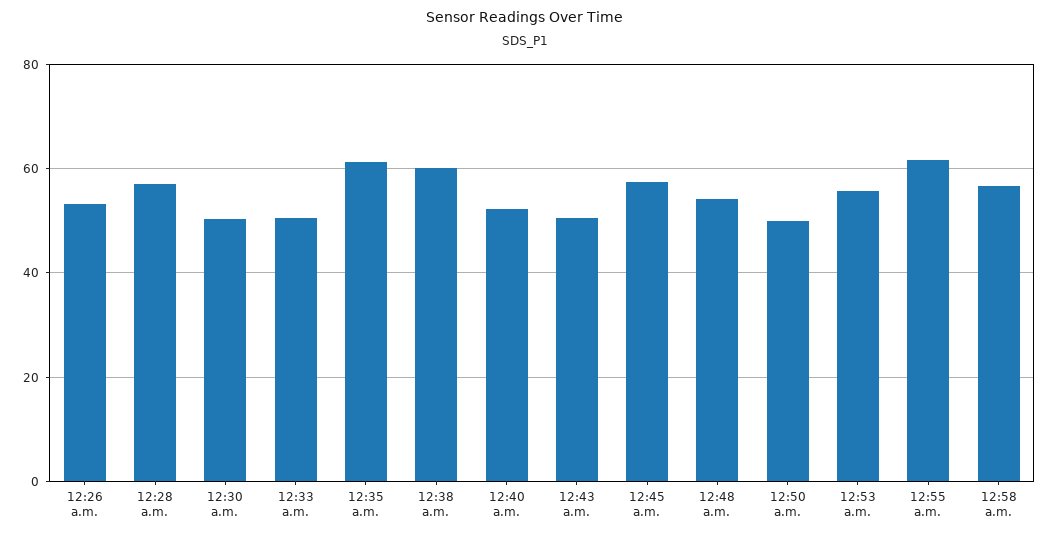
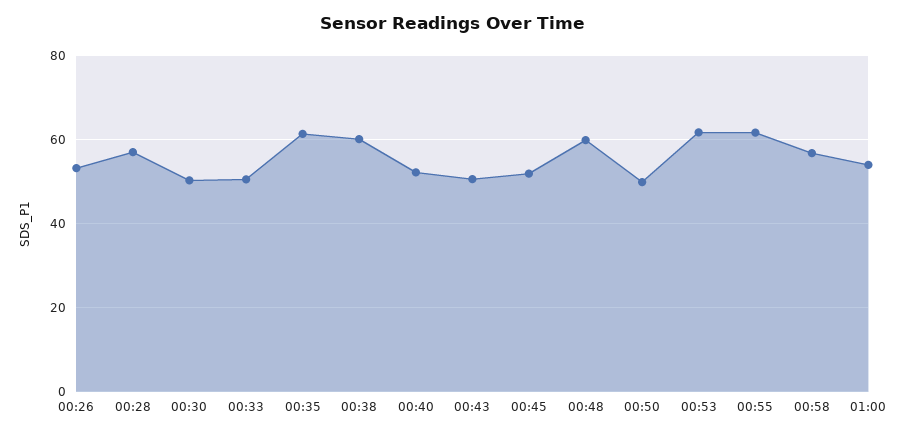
12:45 a.m.: 58 -> 52
12:48 a.m.: 54 -> 60
12:53 a.m.: 56 -> 62
01:00: none -> 54

